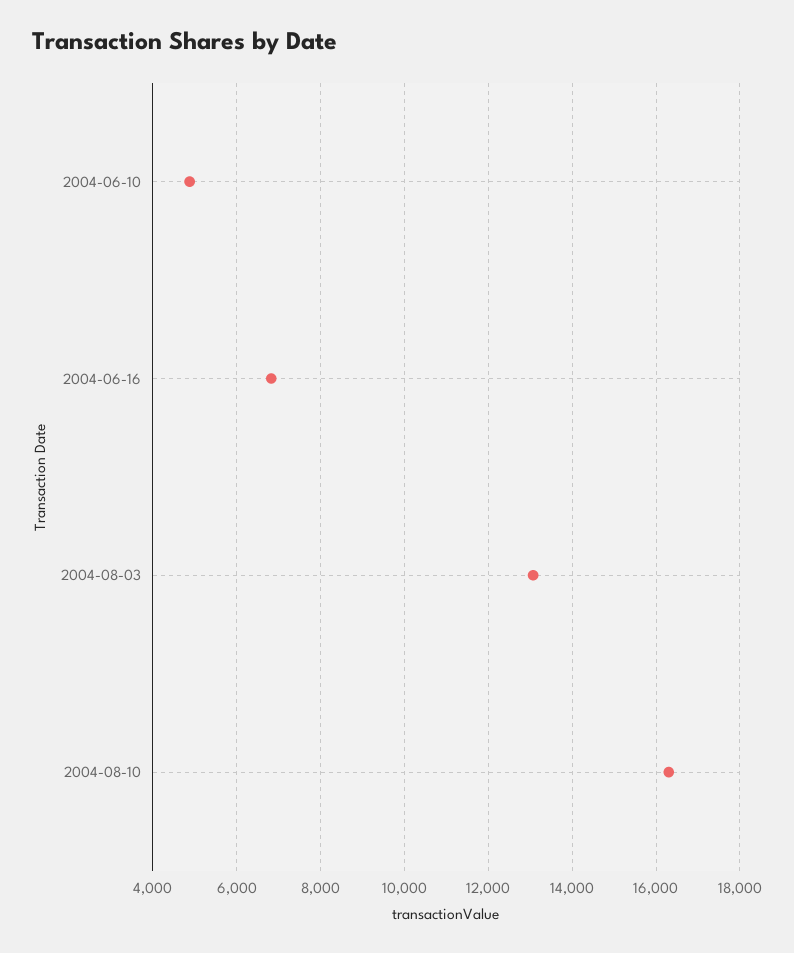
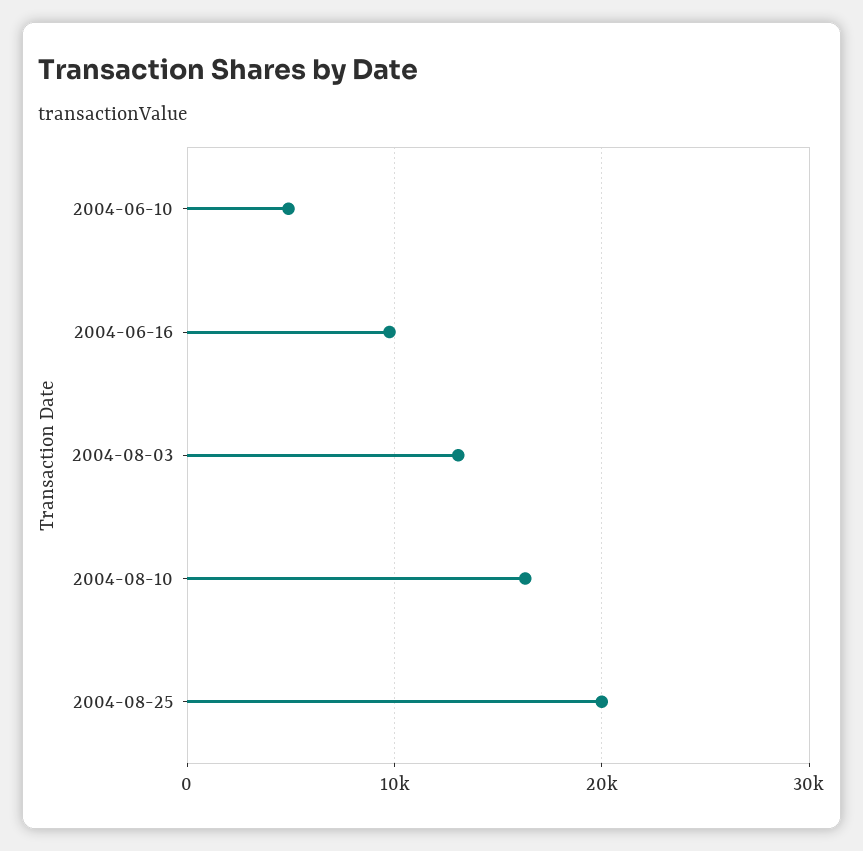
2004-06-16: 6800 -> 10000
2004-08-25: none -> 20000

